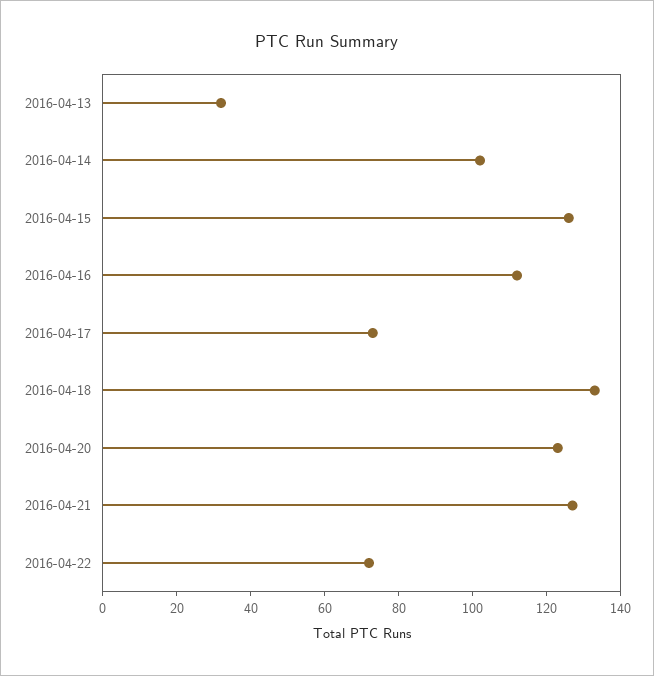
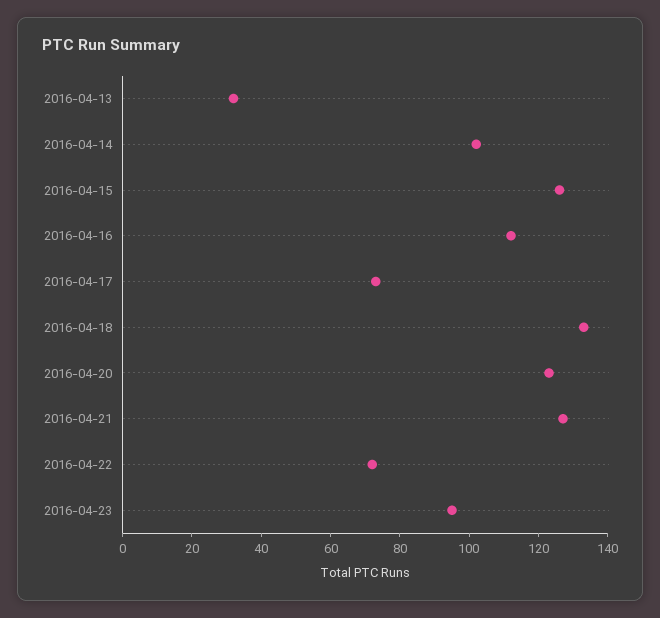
2016-04-23: none -> 95

